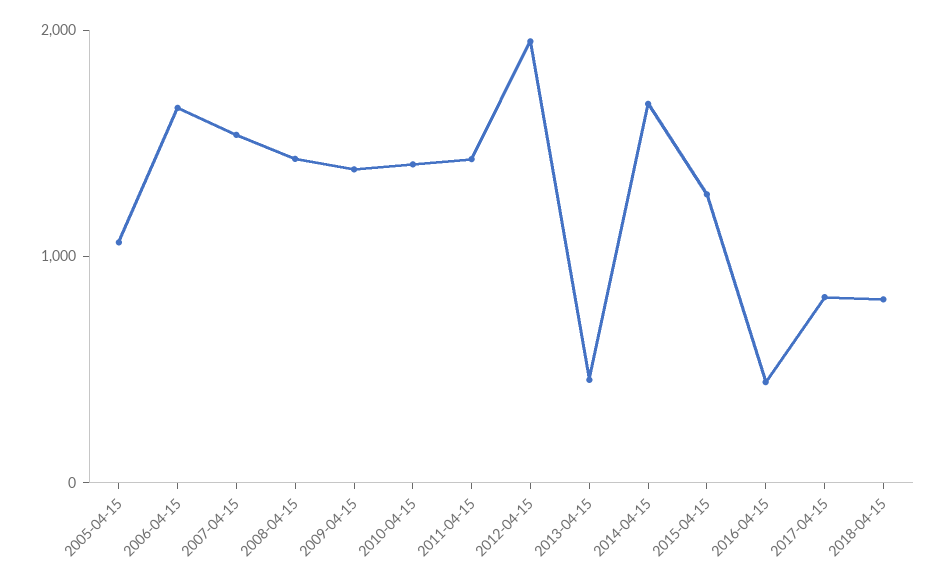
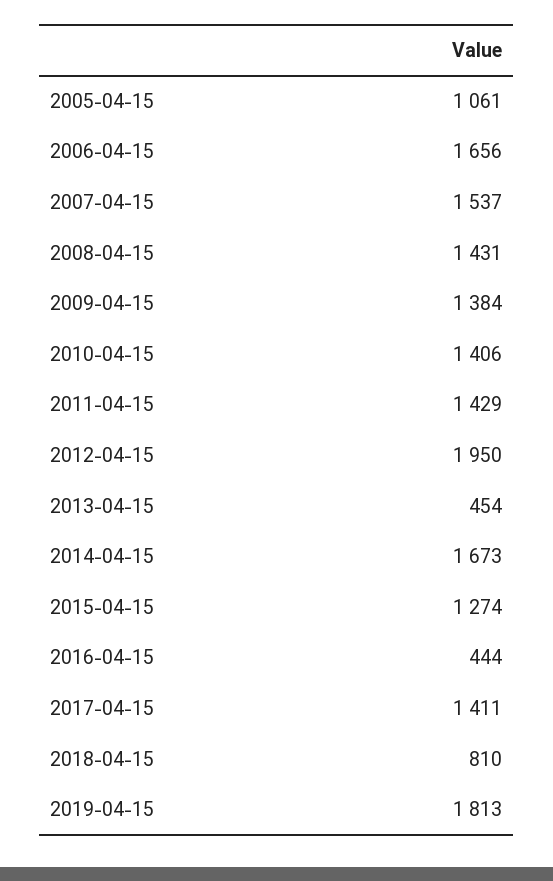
2017-04-15: 800 -> 1411
2019-04-15: none -> 1813

